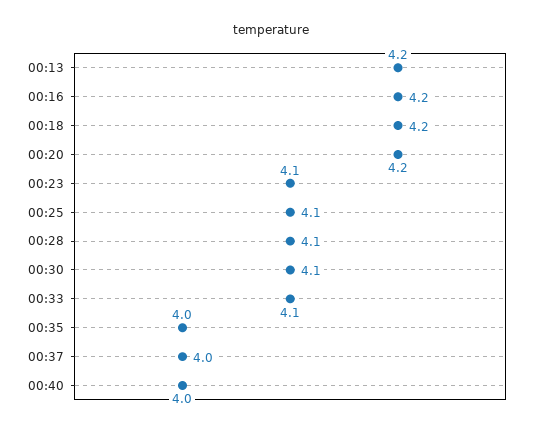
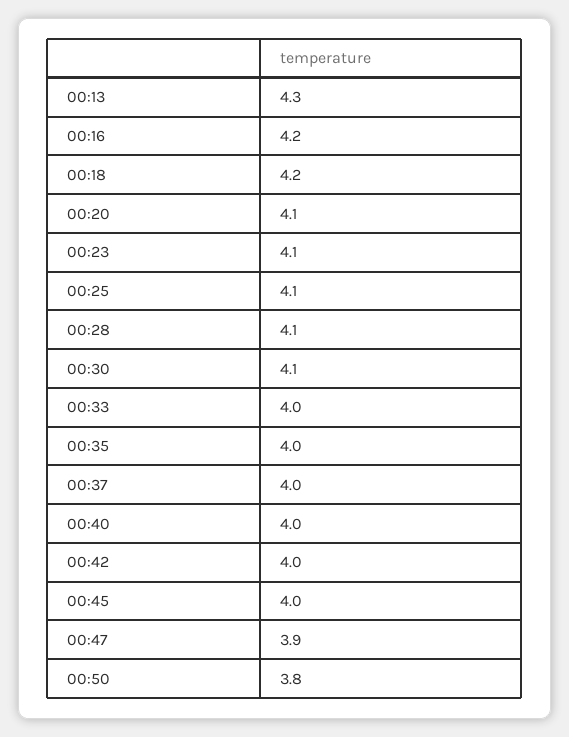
00:13: 4.2 -> 4.3
00:20: 4.2 -> 4.1
00:33: 4.1 -> 4
00:42: none -> 4
00:45: none -> 4
00:47: none -> 3.9
00:50: none -> 3.8

